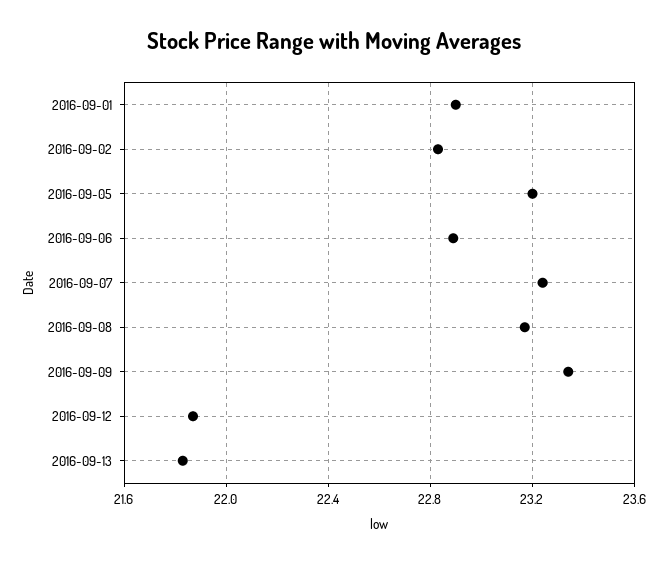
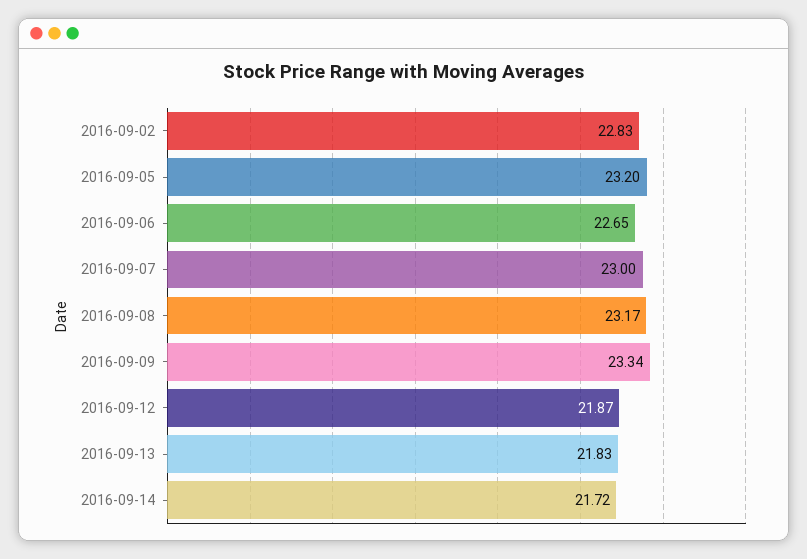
2016-09-01: 22.9 -> none
2016-09-06: 22.9 -> 22.65
2016-09-07: 23.25 -> 23
2016-09-14: none -> 21.72

